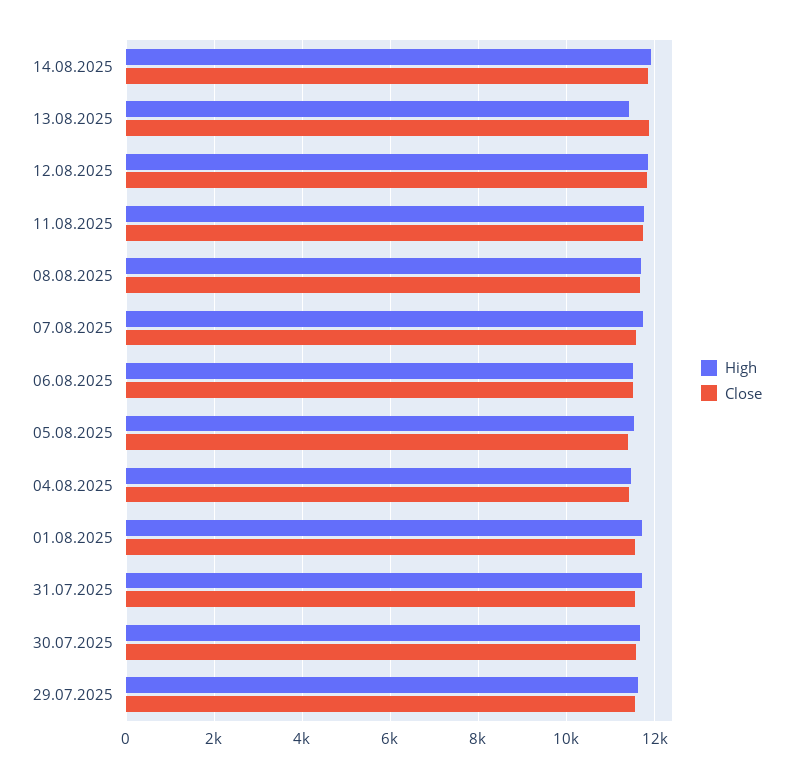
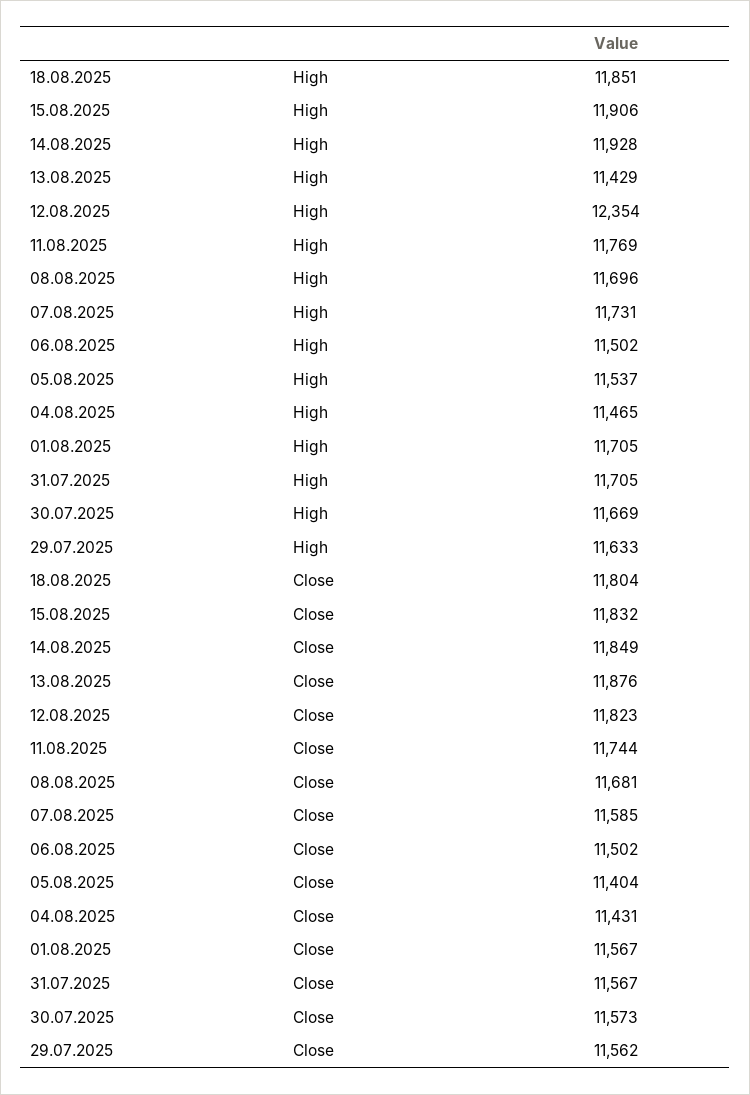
High, 12.08.2025: 11800 -> 12354
High, 18.08.2025: none -> 11851
High, 15.08.2025: none -> 11906
Close, 18.08.2025: none -> 11804
Close, 15.08.2025: none -> 11832

